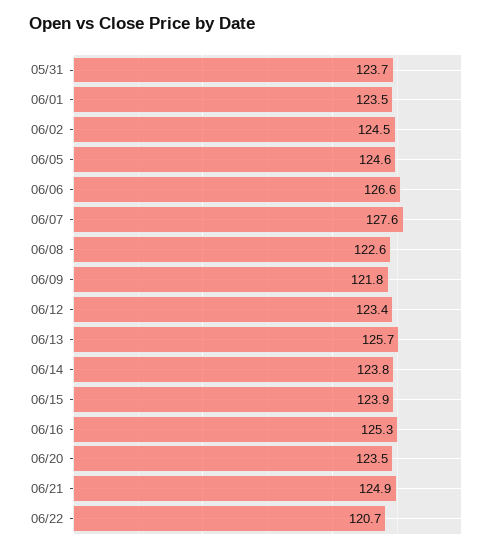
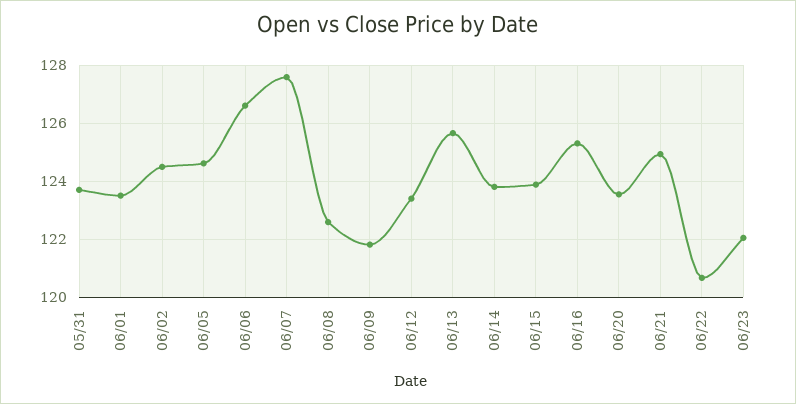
06/23: none -> 122

